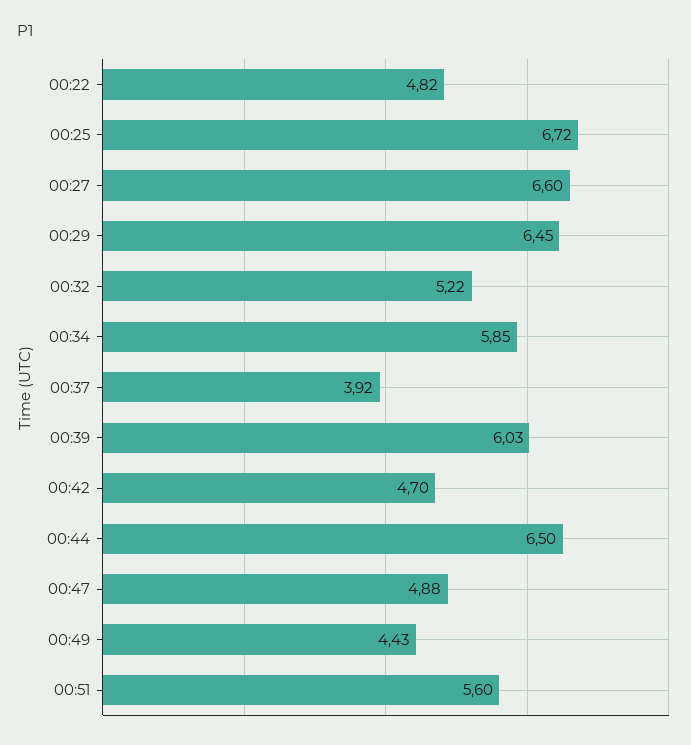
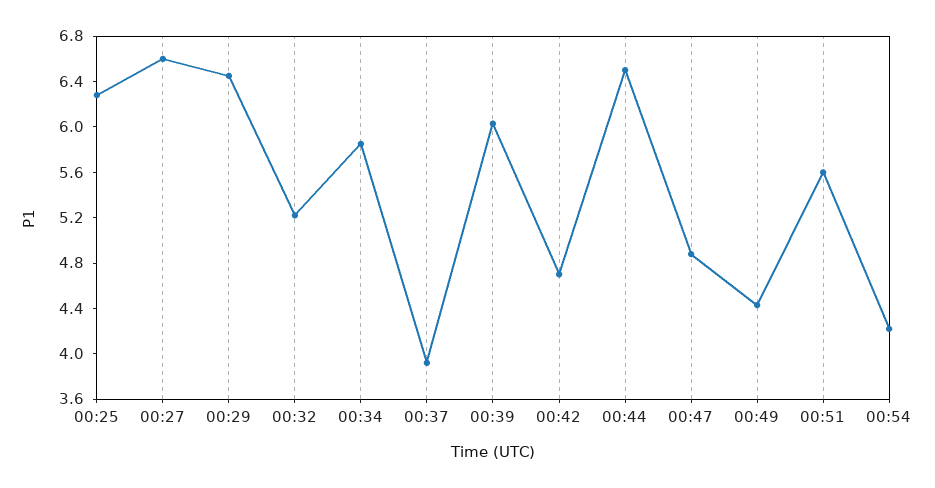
00:22: 4.82 -> none
00:25: 6.72 -> 6.3
00:54: none -> 4.2

